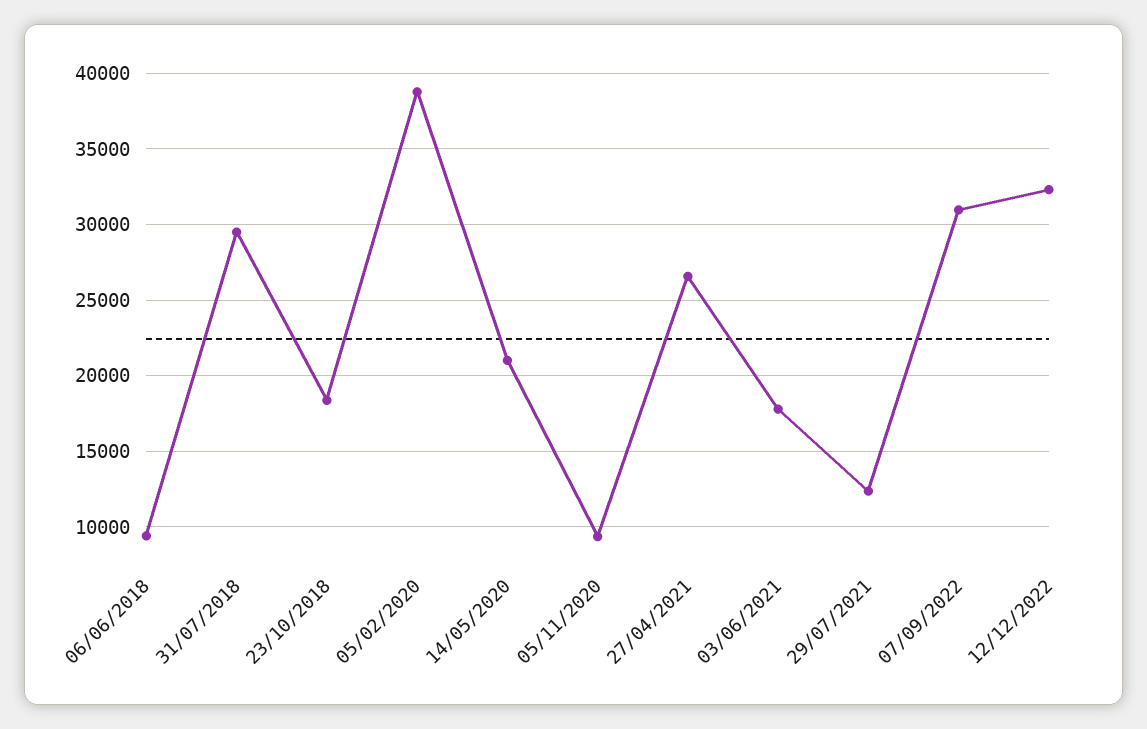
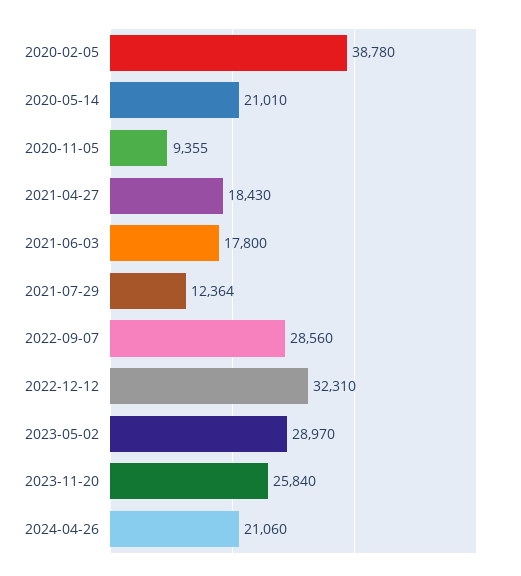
06/06/2018: 9500 -> none
31/07/2018: 29500 -> none
23/10/2018: 18500 -> none
27/04/2021: 26500 -> 18430
07/09/2022: 31000 -> 28560
2023-05-02: none -> 28970
2023-11-20: none -> 25840
2024-04-26: none -> 21060

